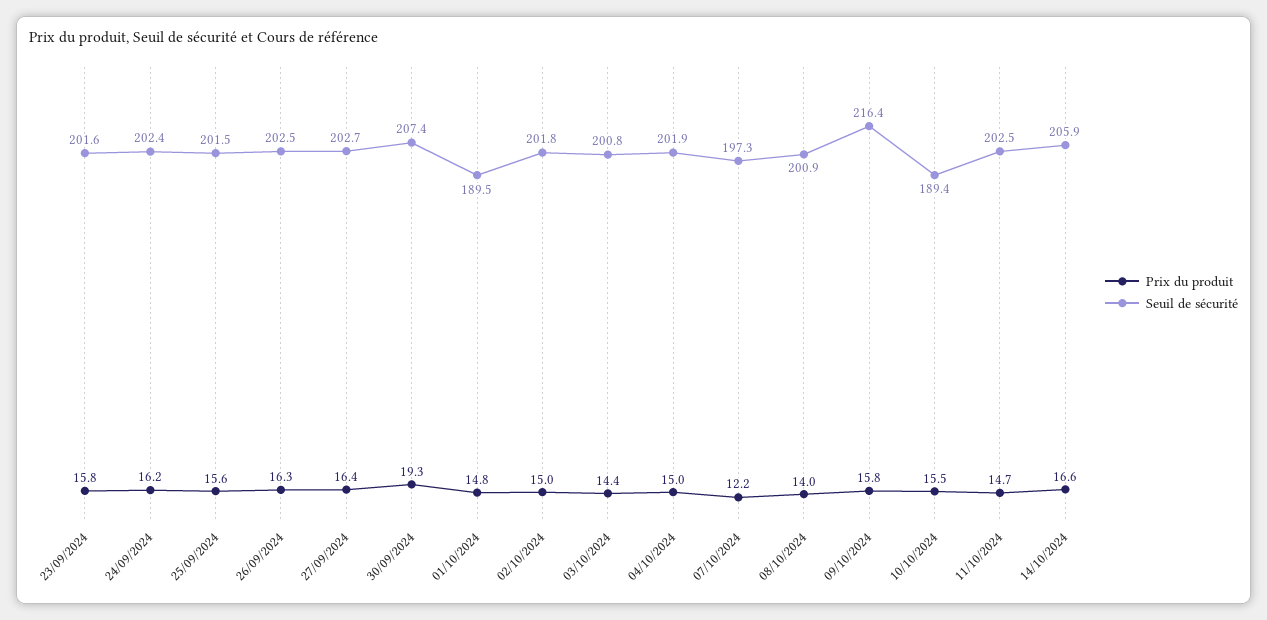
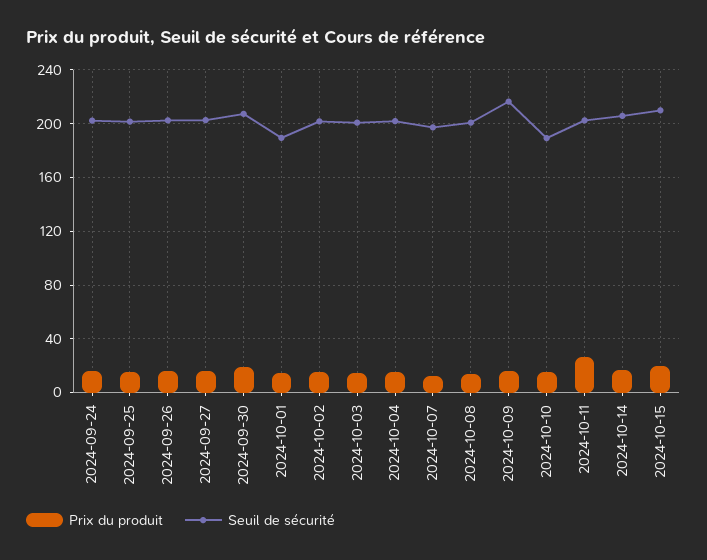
Prix du produit, 23/09/2024: 15.8 -> none
Seuil de sécurité, 23/09/2024: 201.6 -> none
Prix du produit, 11/10/2024: 14.7 -> 25
Prix du produit, 2024-10-15: none -> 20
Seuil de sécurité, 2024-10-15: none -> 210

